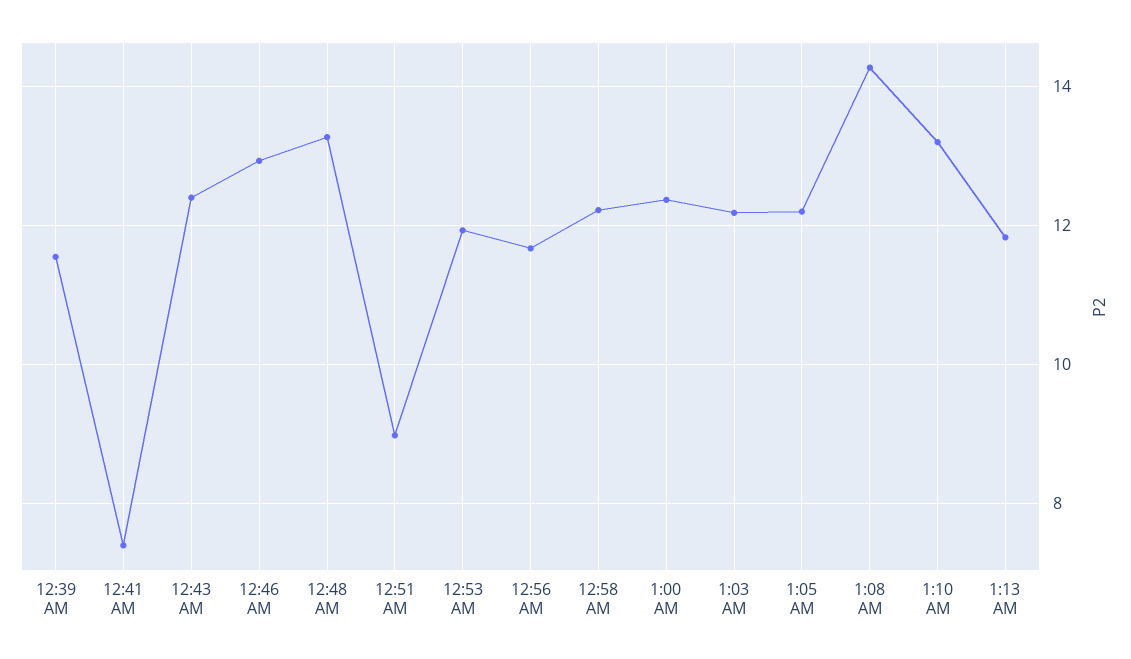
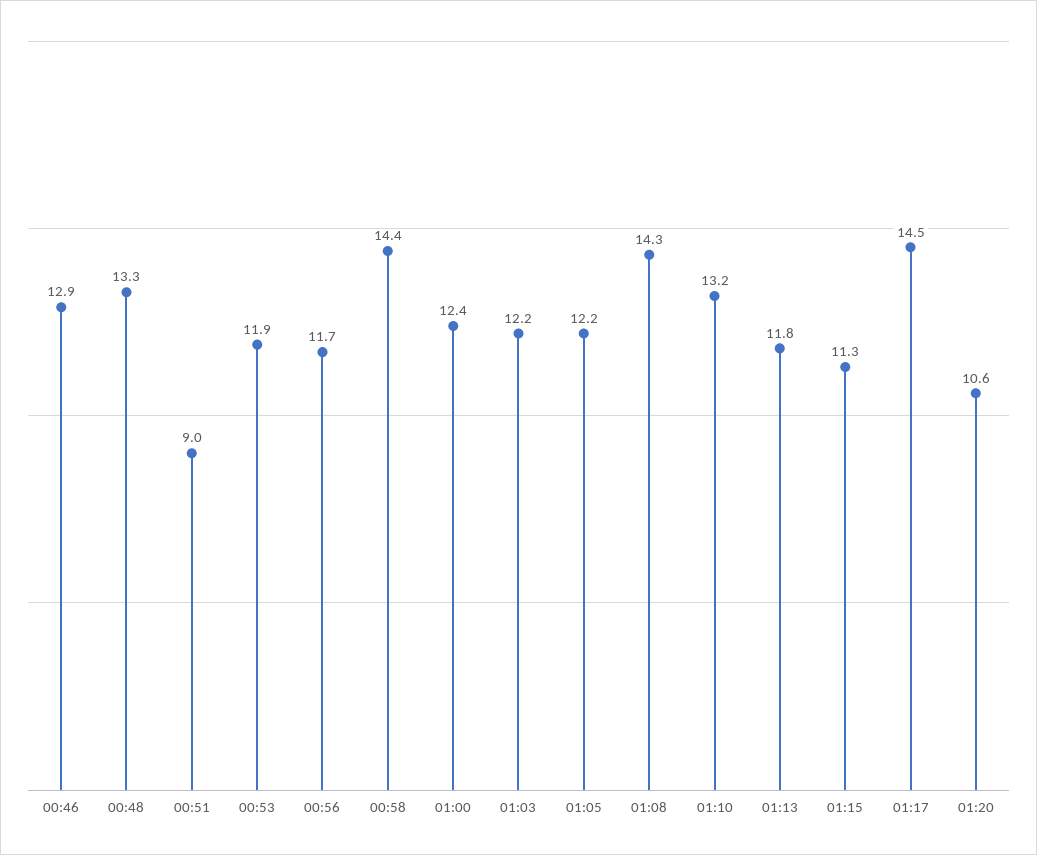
12:39 AM: 11.6 -> none
12:41 AM: 7.4 -> none
12:43 AM: 12.4 -> none
12:58 AM: 12.2 -> 14.4
01:15: none -> 11.3
01:17: none -> 14.5
01:20: none -> 10.6

